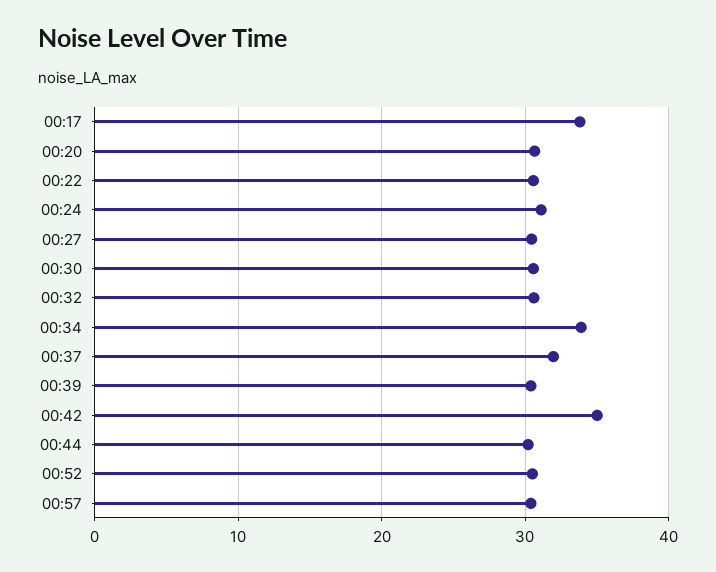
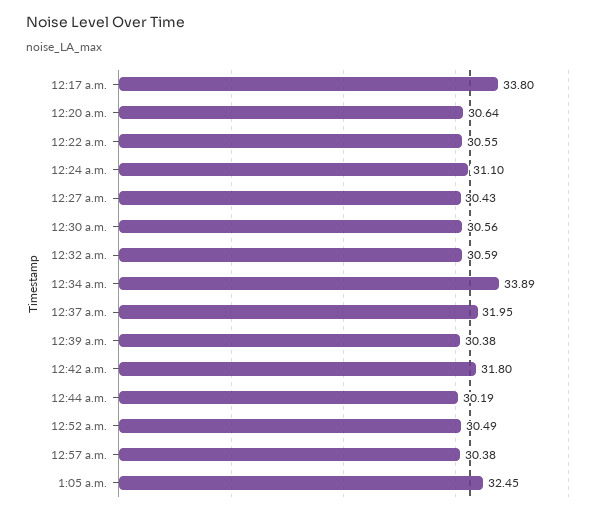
00:42: 35 -> 31.8
1:05 a.m.: none -> 32.45

